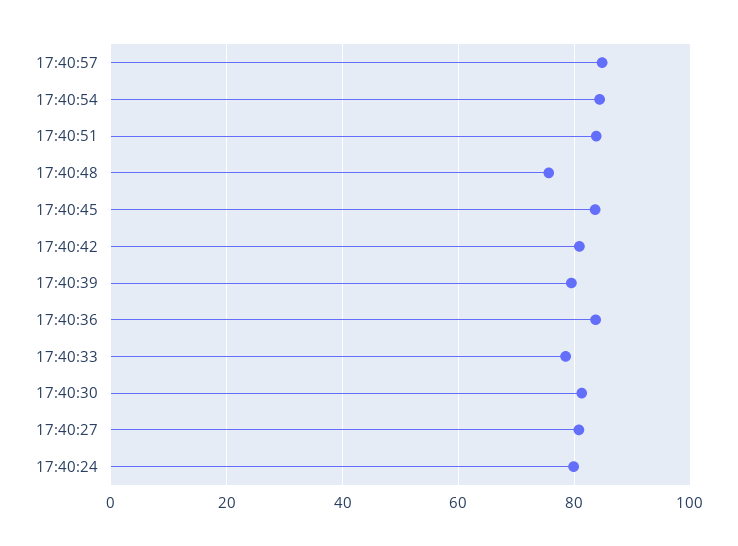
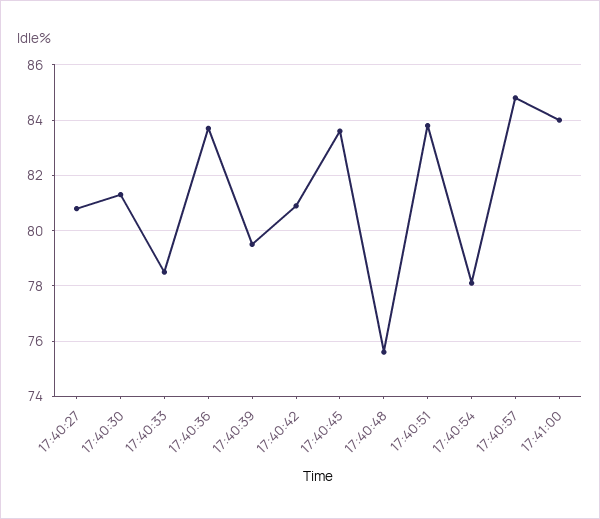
17:40:54: 84 -> 78
17:40:24: 80 -> none
17:41:00: none -> 84

